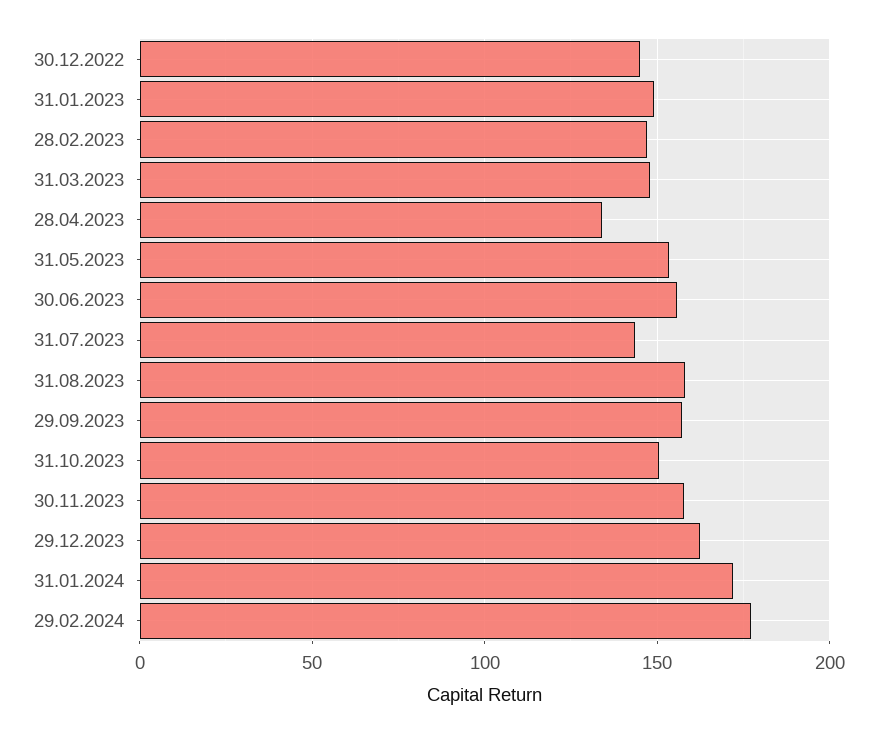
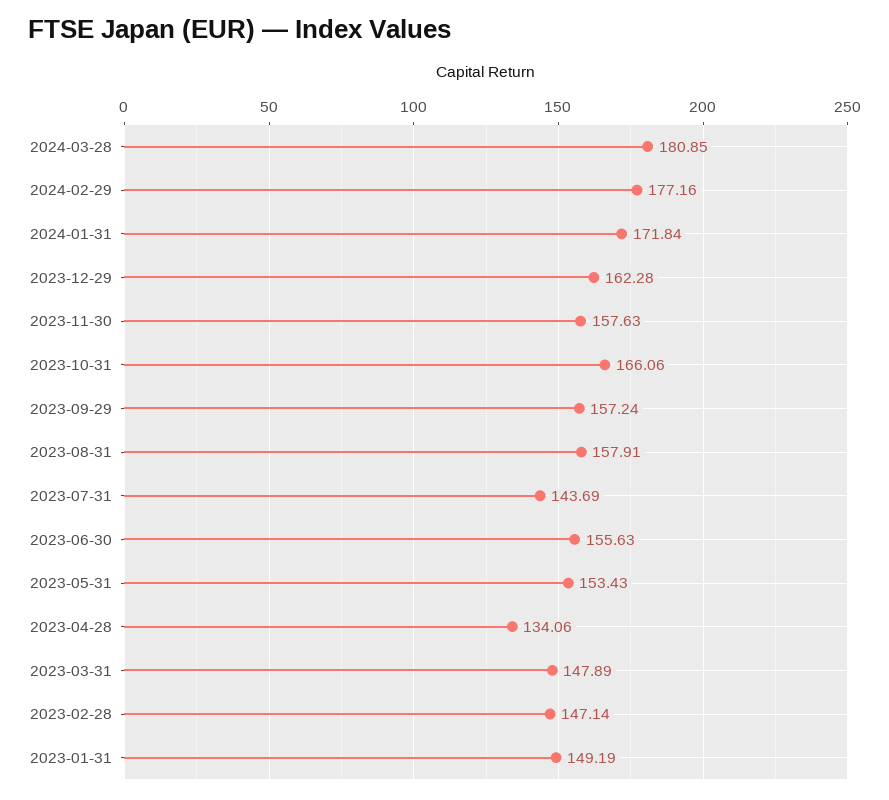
30.12.2022: 145 -> none
31.10.2023: 150 -> 166.06
2024-03-28: none -> 180.85

